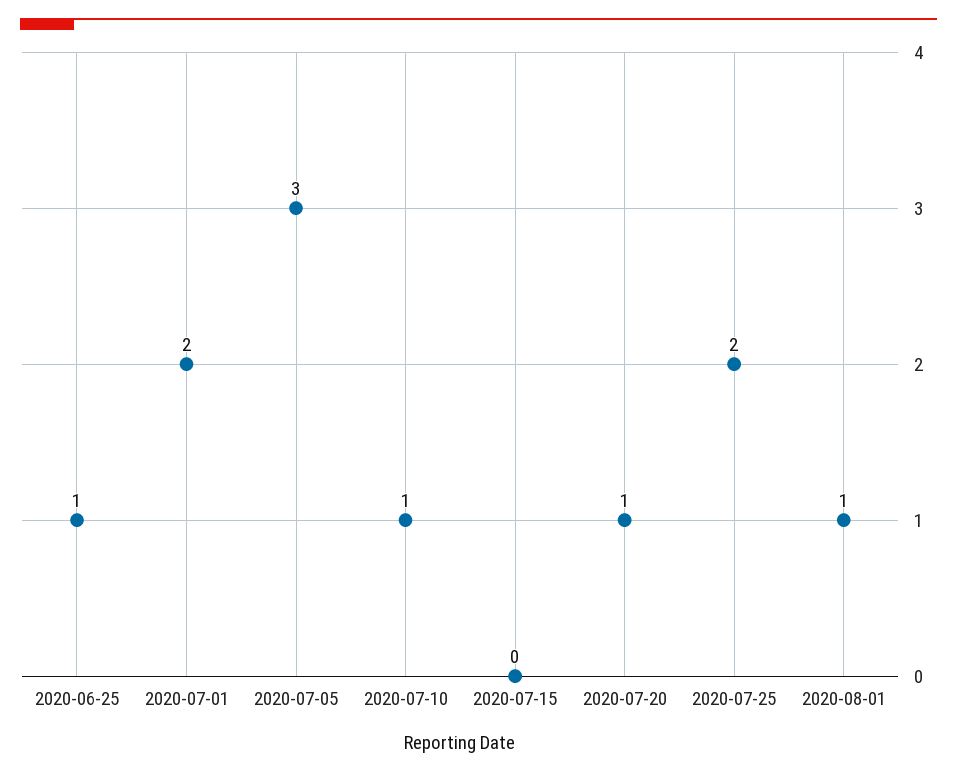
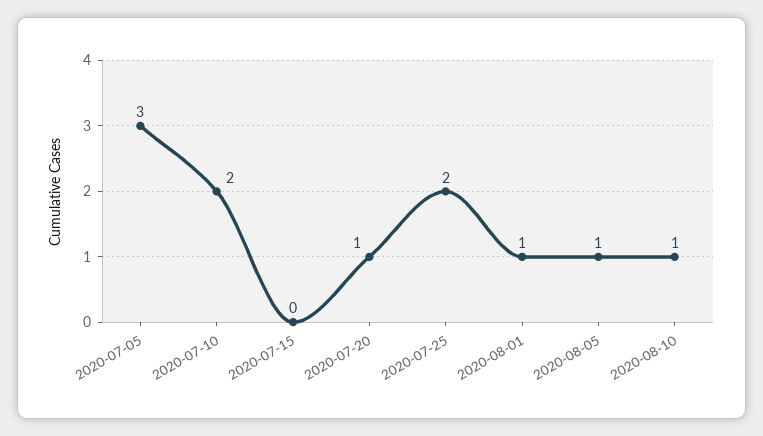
2020-06-25: 1 -> none
2020-07-01: 2 -> none
2020-07-10: 1 -> 2
2020-08-05: none -> 1
2020-08-10: none -> 1

